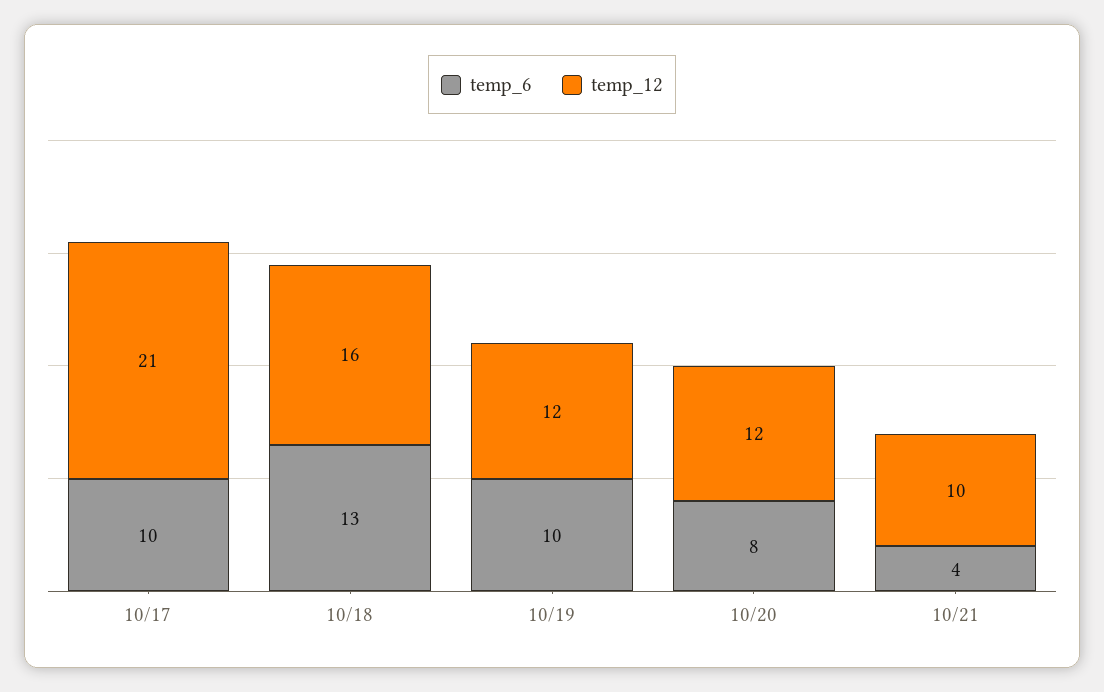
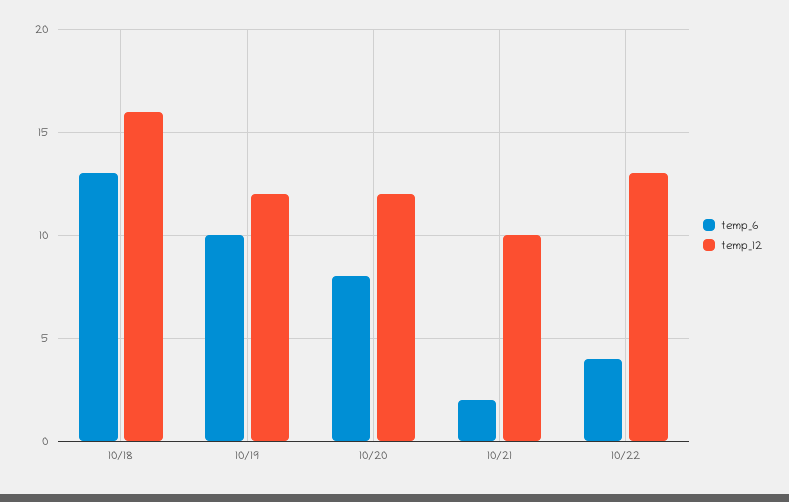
temp_6, 10/17: 10 -> none
temp_12, 10/17: 21 -> none
temp_6, 10/21: 4 -> 2
temp_6, 10/22: none -> 4
temp_12, 10/22: none -> 13

